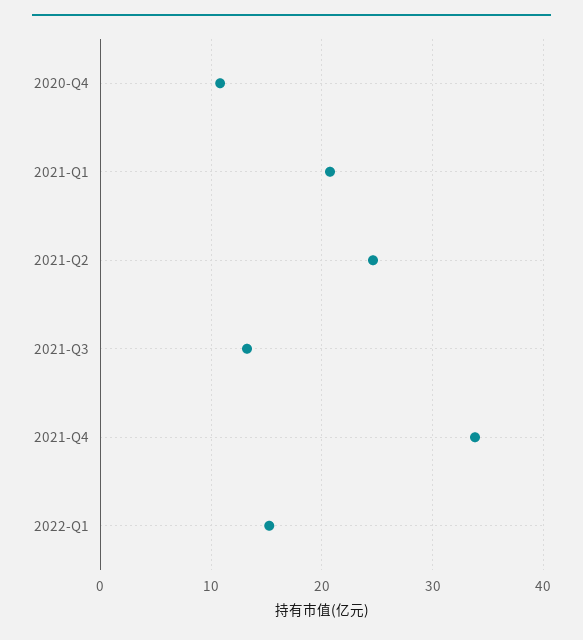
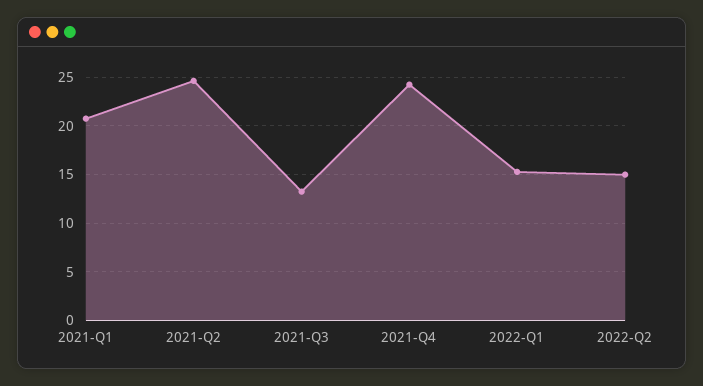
2020-Q4: 11 -> none
2021-Q4: 34 -> 24
2022-Q2: none -> 15

